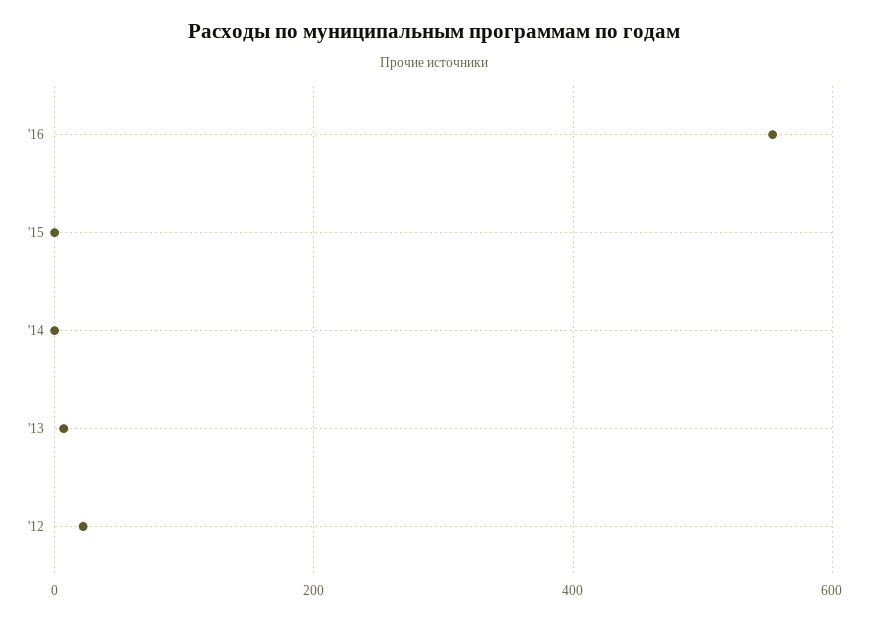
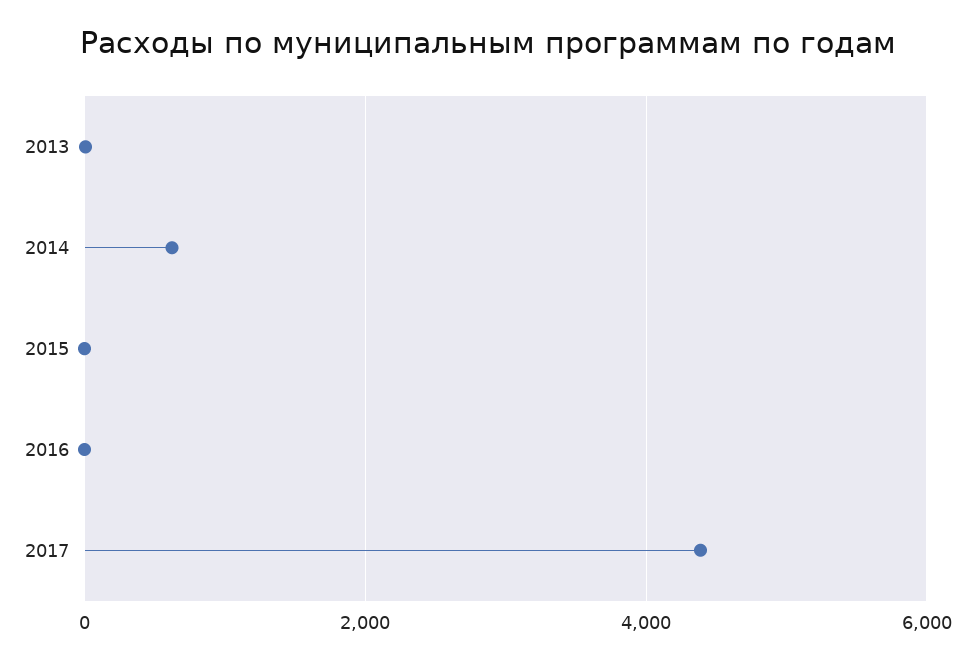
'16: 560 -> 0
'14: 0 -> 600
'12: 20 -> none
2017: none -> 4400

